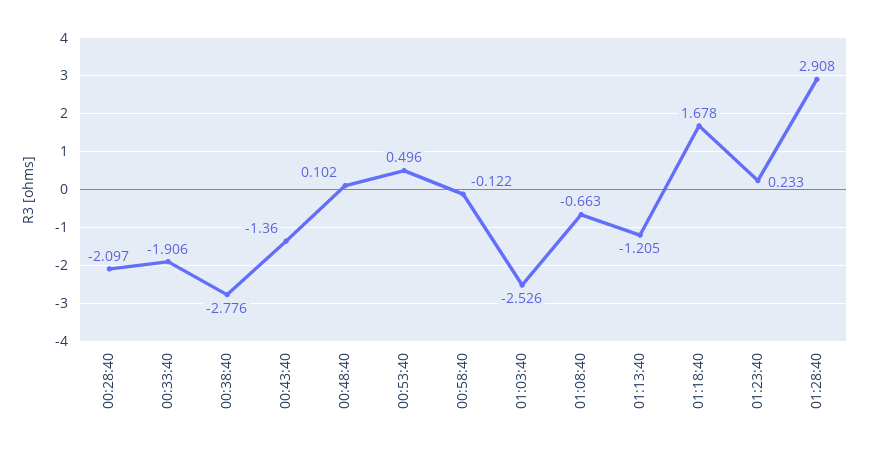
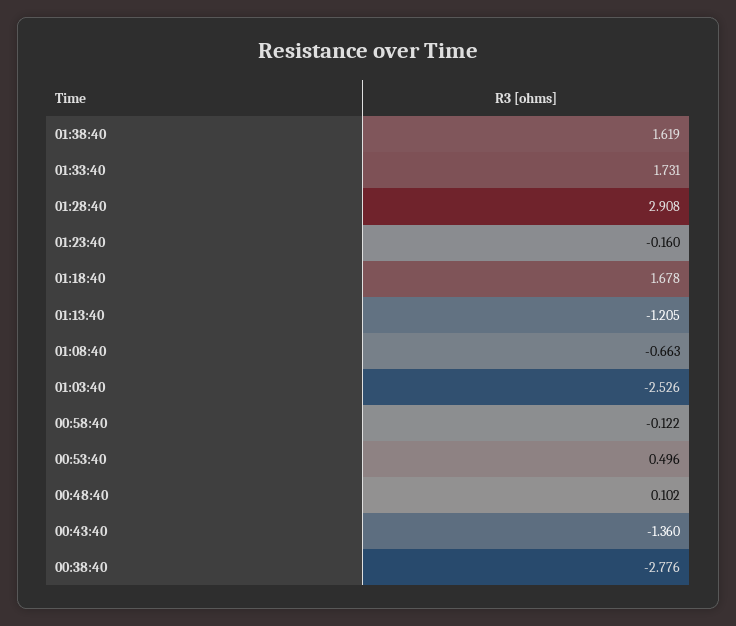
00:28:40: -2.097 -> none
00:33:40: -1.906 -> none
01:23:40: 0.233 -> -0.16
01:38:40: none -> 1.619
01:33:40: none -> 1.731

